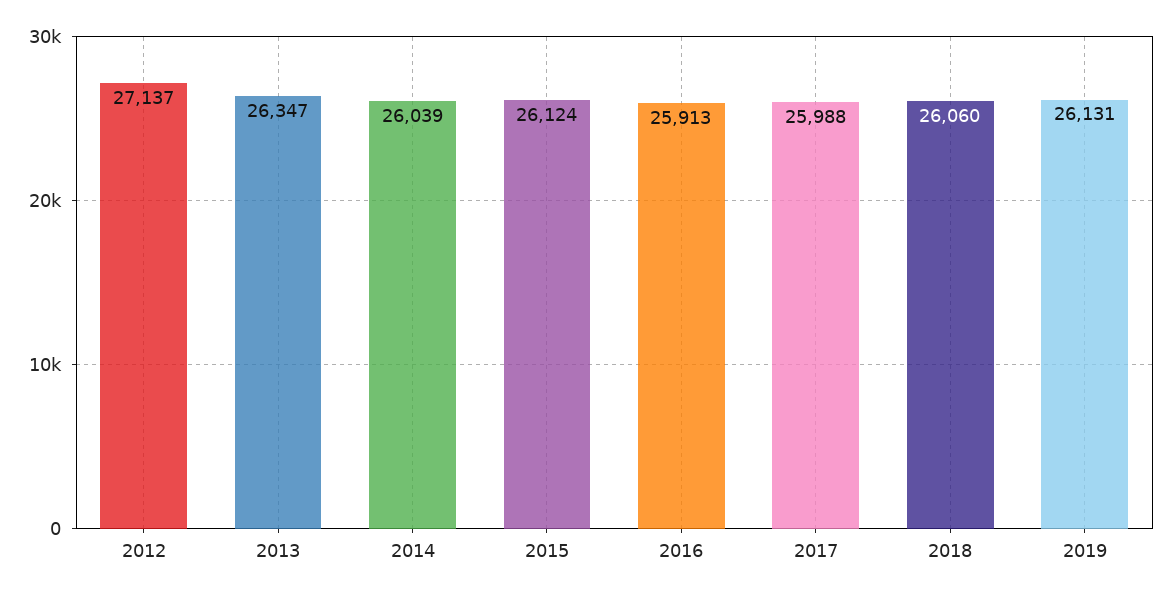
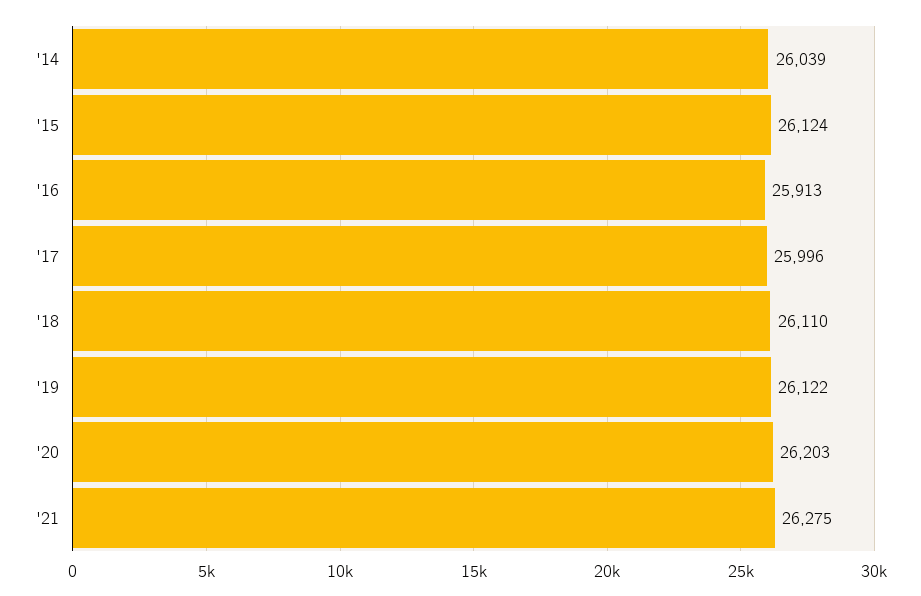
2012: 27137 -> none
2013: 26347 -> none
2017: 25988 -> 25996
2018: 26060 -> 26110
2019: 26131 -> 26122
'20: none -> 26203
'21: none -> 26275

